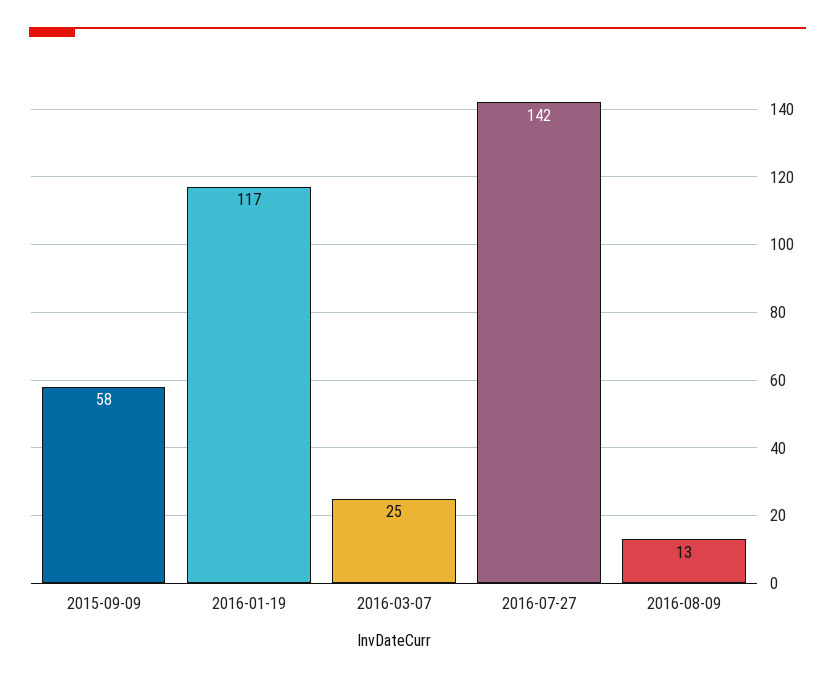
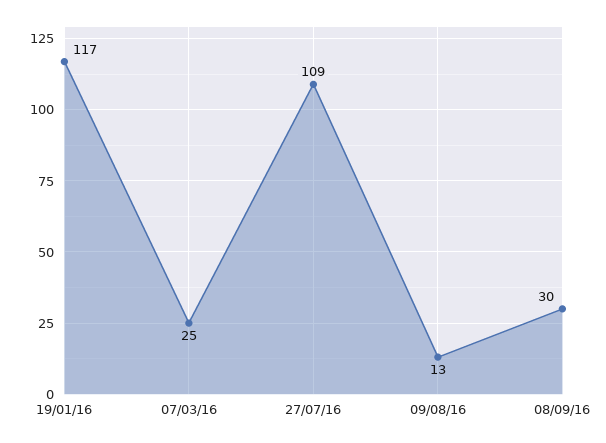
2015-09-09: 58 -> none
2016-07-27: 142 -> 109
08/09/16: none -> 30

